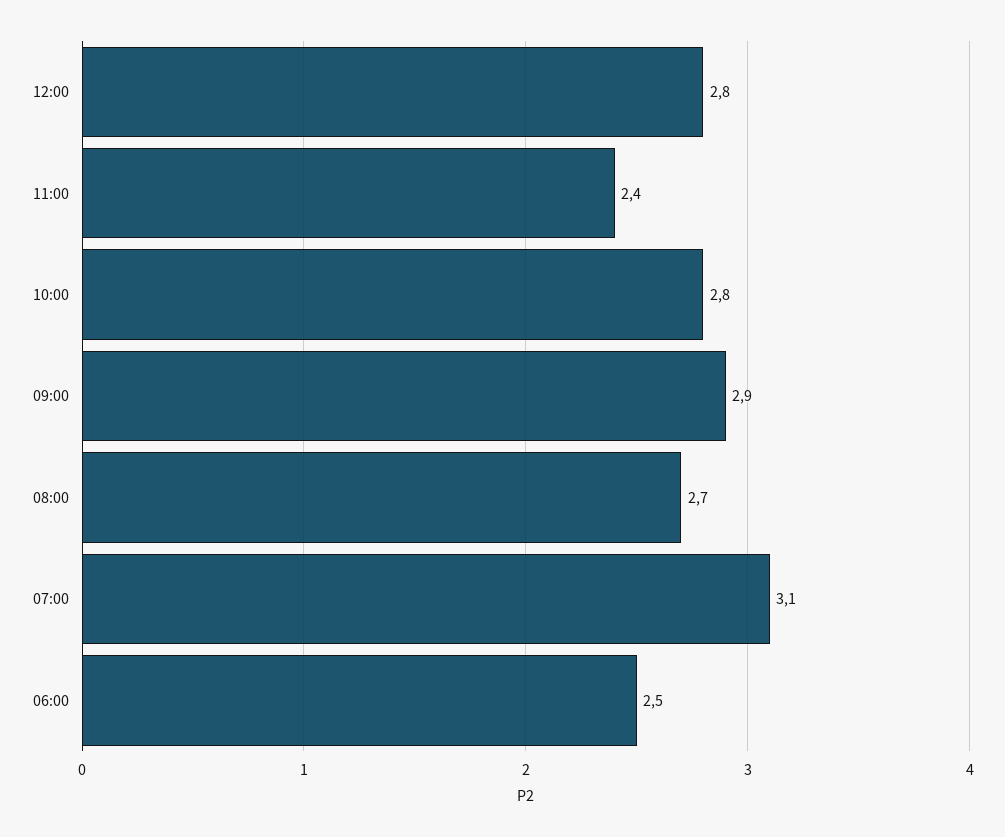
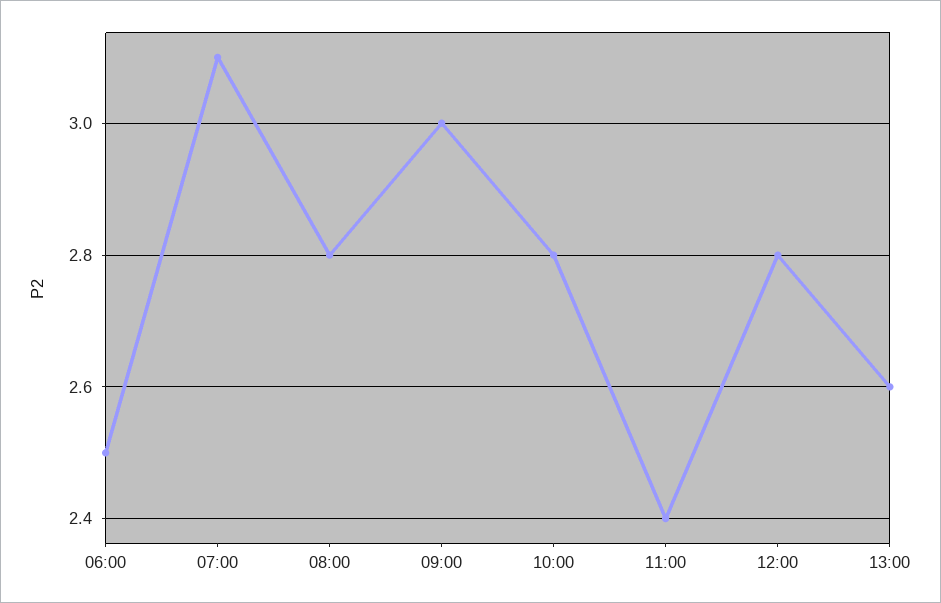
09:00: 2.9 -> 3
08:00: 2.7 -> 2.8
13:00: none -> 2.6

